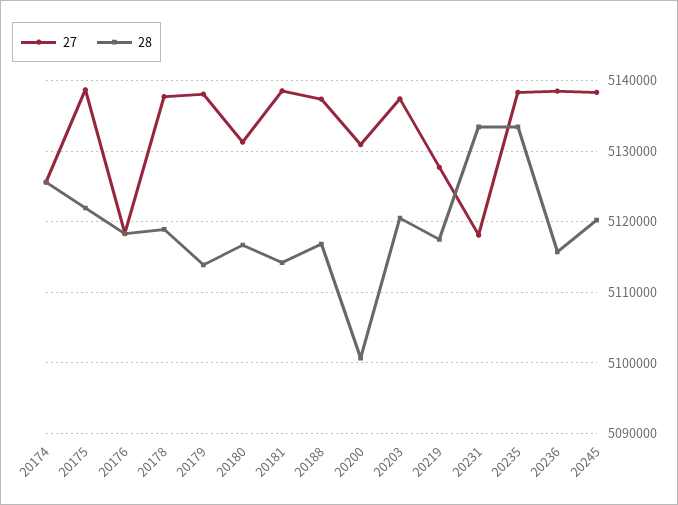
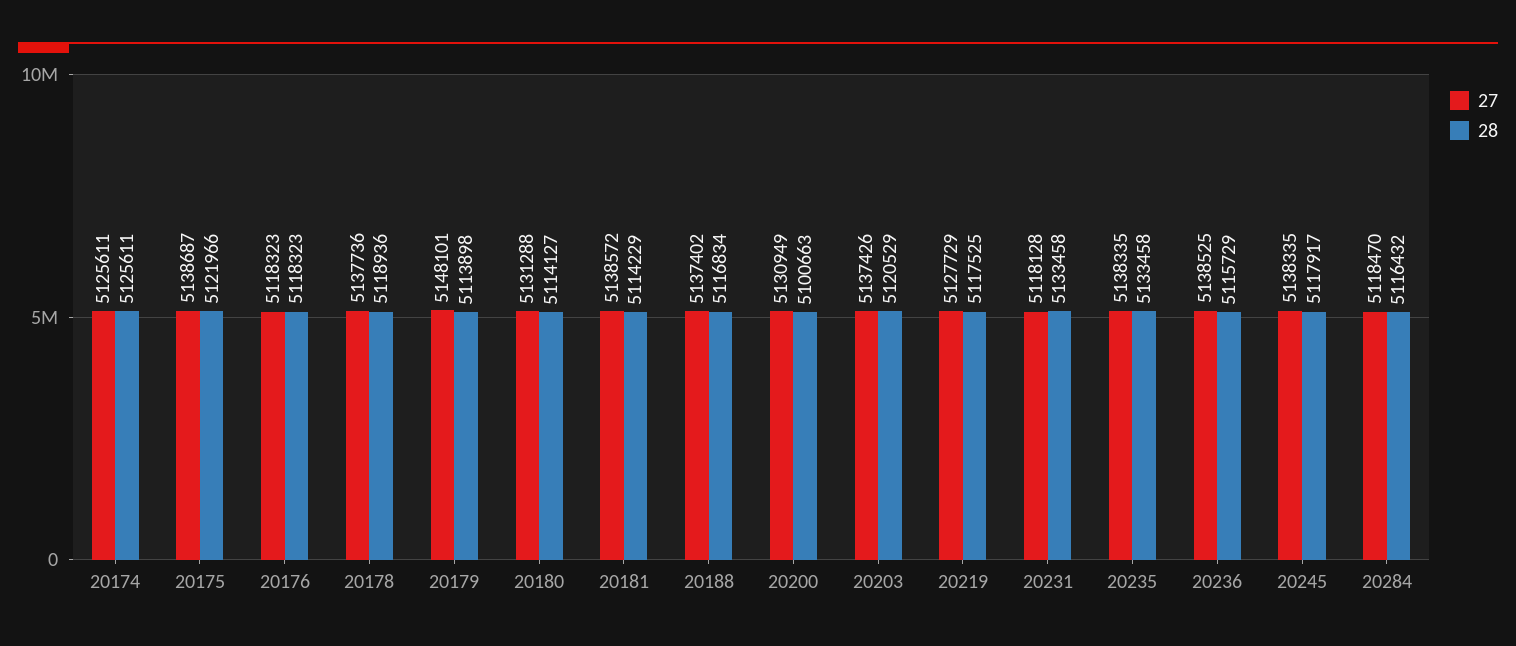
27, 20179: 5138000 -> 5148101
28, 20180: 5117000 -> 5114127
28, 20245: 5120000 -> 5117917
27, 20284: none -> 5118470
28, 20284: none -> 5116432

